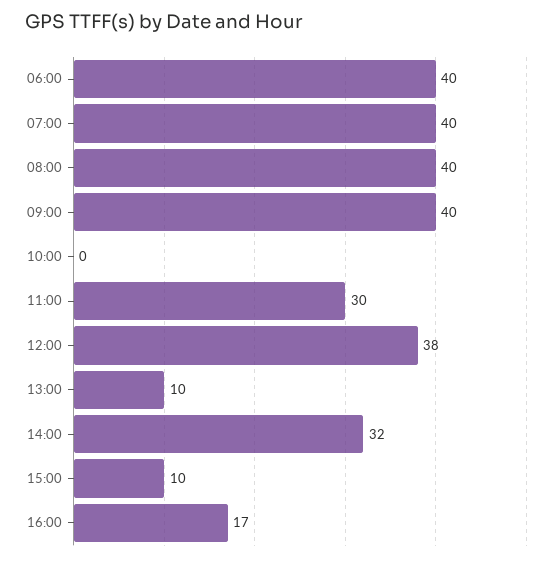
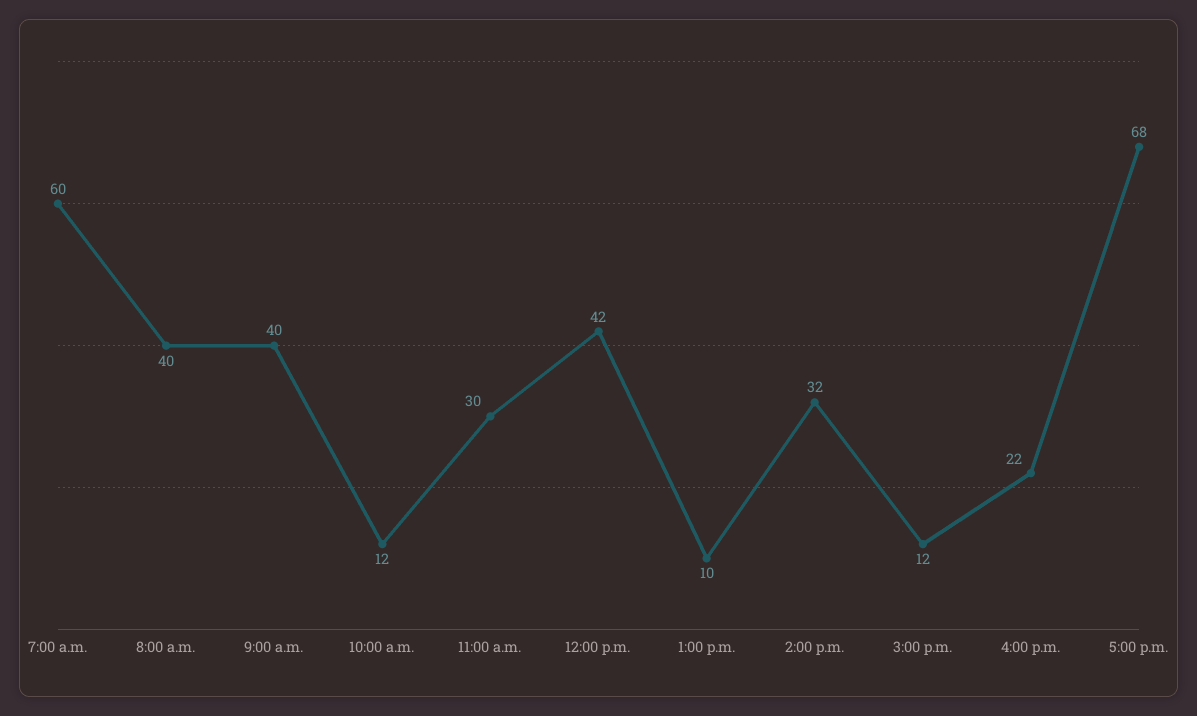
06:00: 40 -> none
07:00: 40 -> 60
10:00: 0 -> 12
12:00: 38 -> 42
15:00: 10 -> 12
16:00: 17 -> 22
5:00 p.m.: none -> 68

